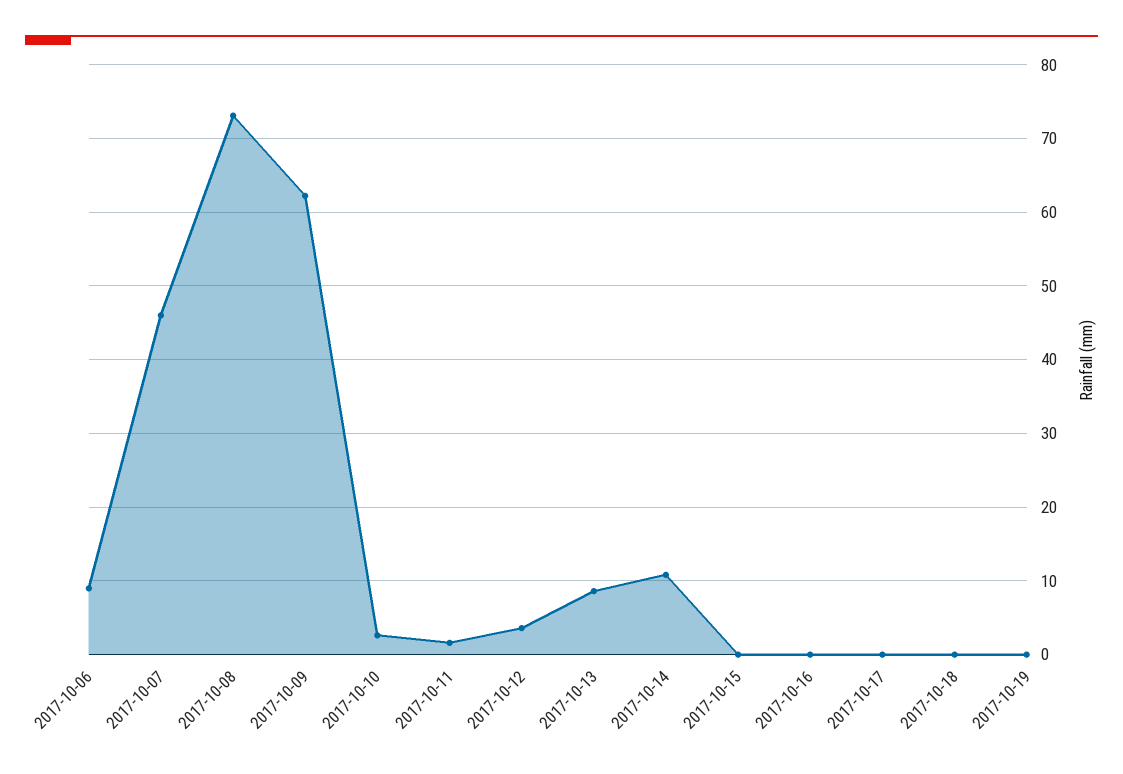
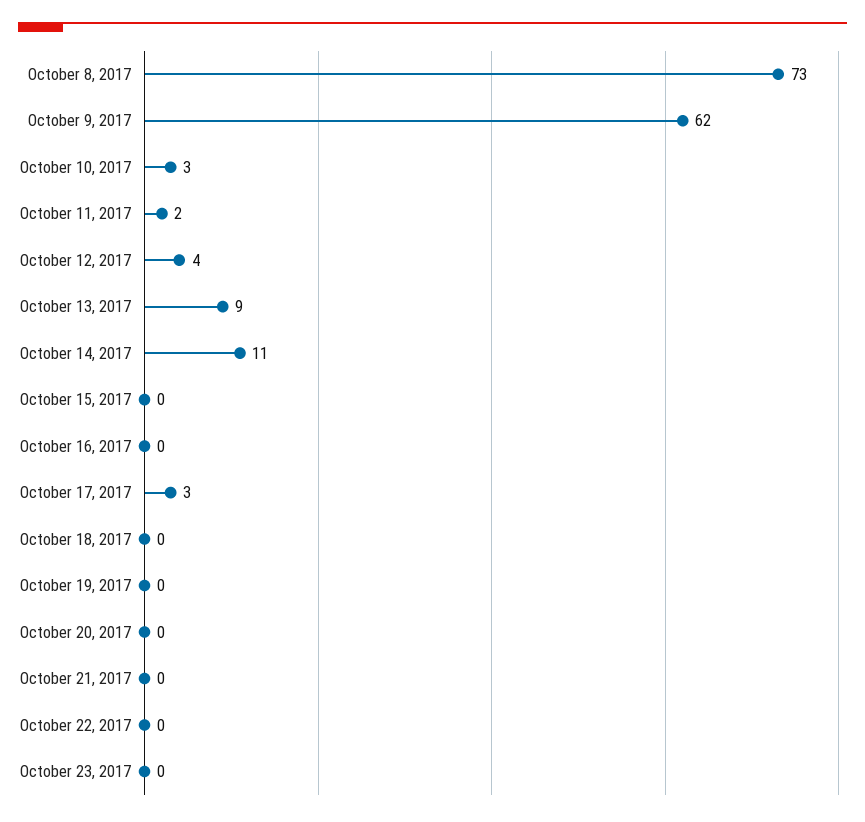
2017-10-06: 9 -> none
2017-10-07: 46 -> none
2017-10-17: 0 -> 3
October 20, 2017: none -> 0
October 21, 2017: none -> 0
October 22, 2017: none -> 0
October 23, 2017: none -> 0

